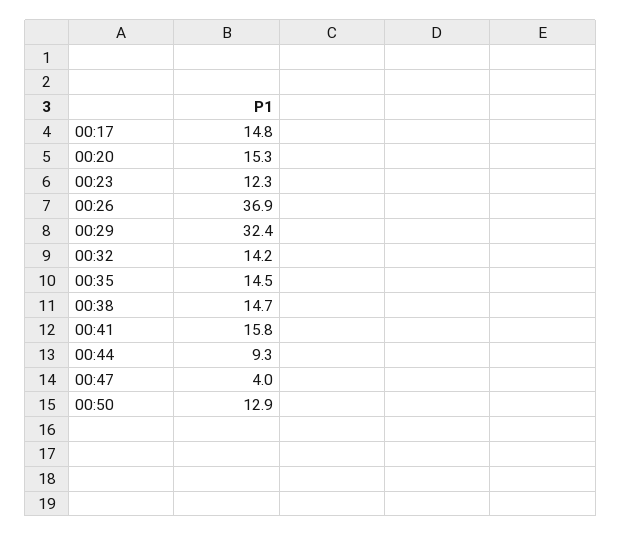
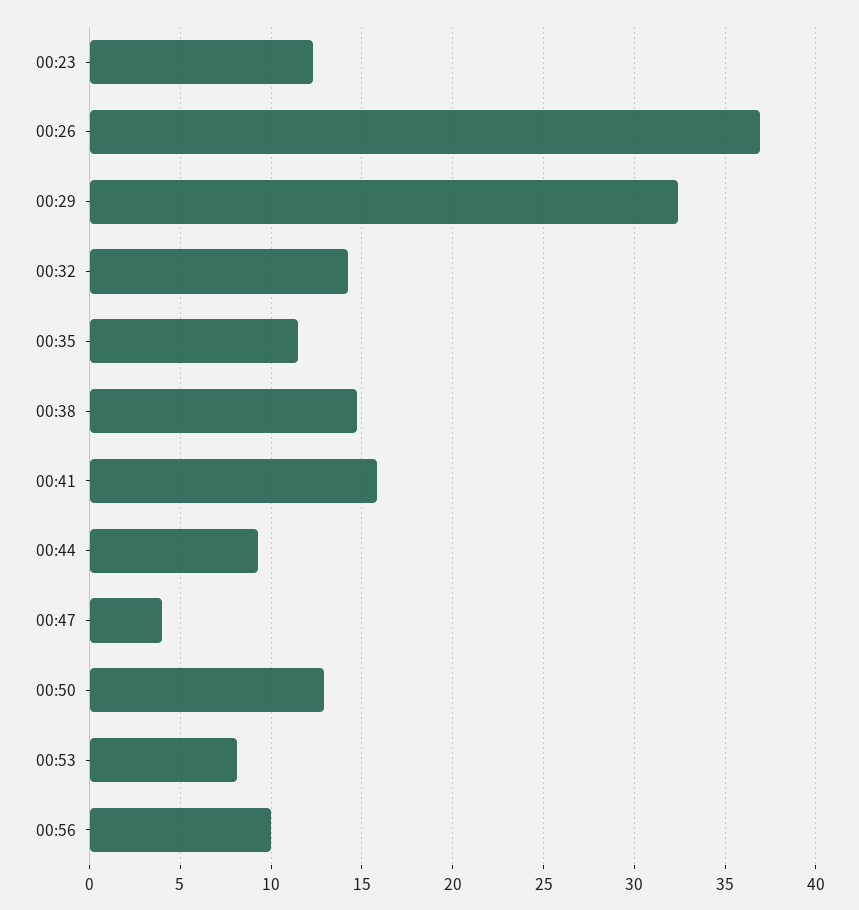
00:17: 14.8 -> none
00:20: 15.3 -> none
00:35: 14.5 -> 11.5
00:53: none -> 8
00:56: none -> 10

